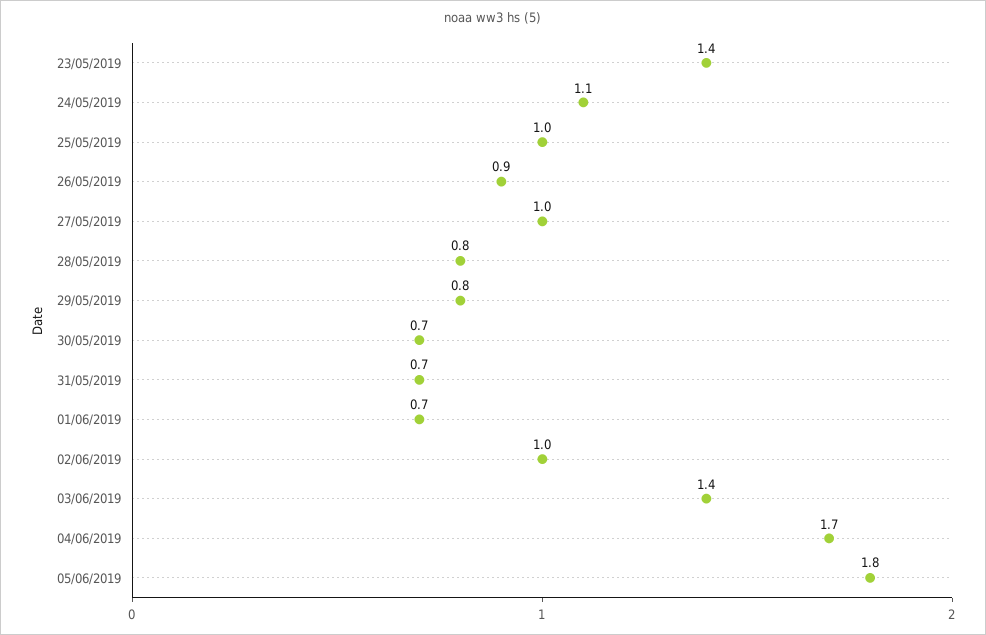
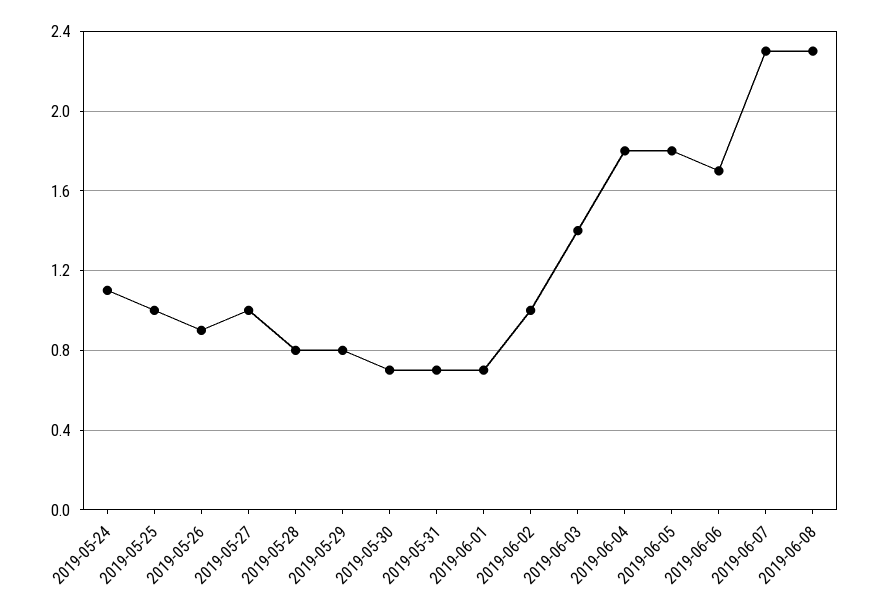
23/05/2019: 1.4 -> none
04/06/2019: 1.7 -> 1.8
2019-06-06: none -> 1.7
2019-06-07: none -> 2.3
2019-06-08: none -> 2.3

